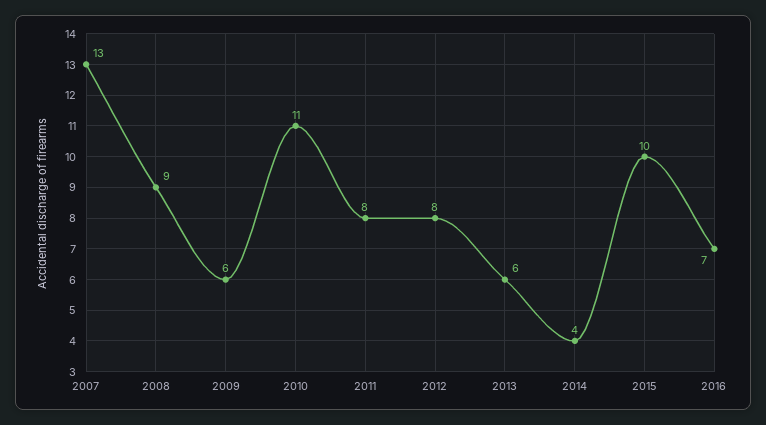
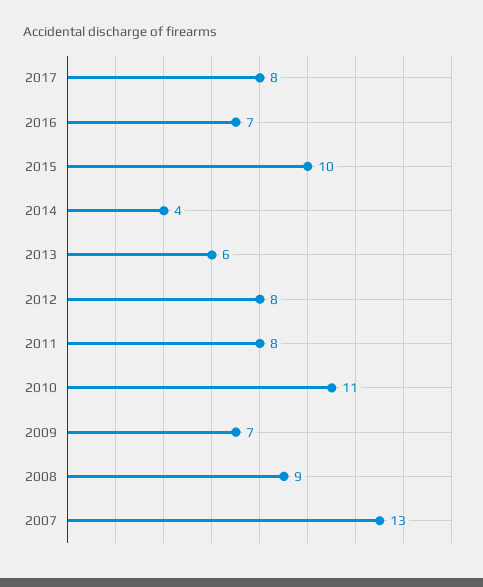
2009: 6 -> 7
2017: none -> 8

